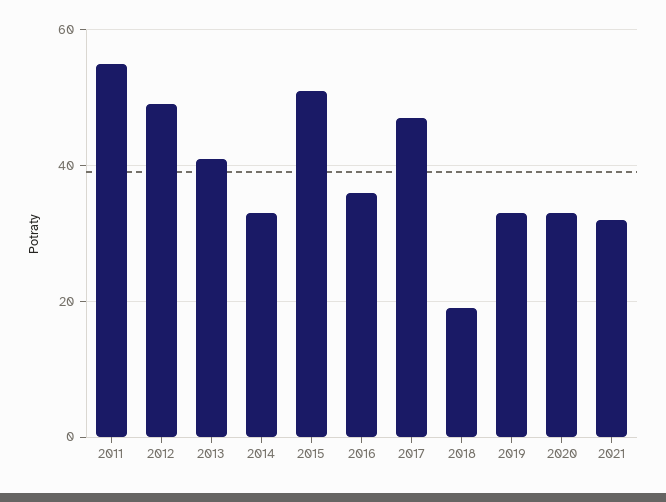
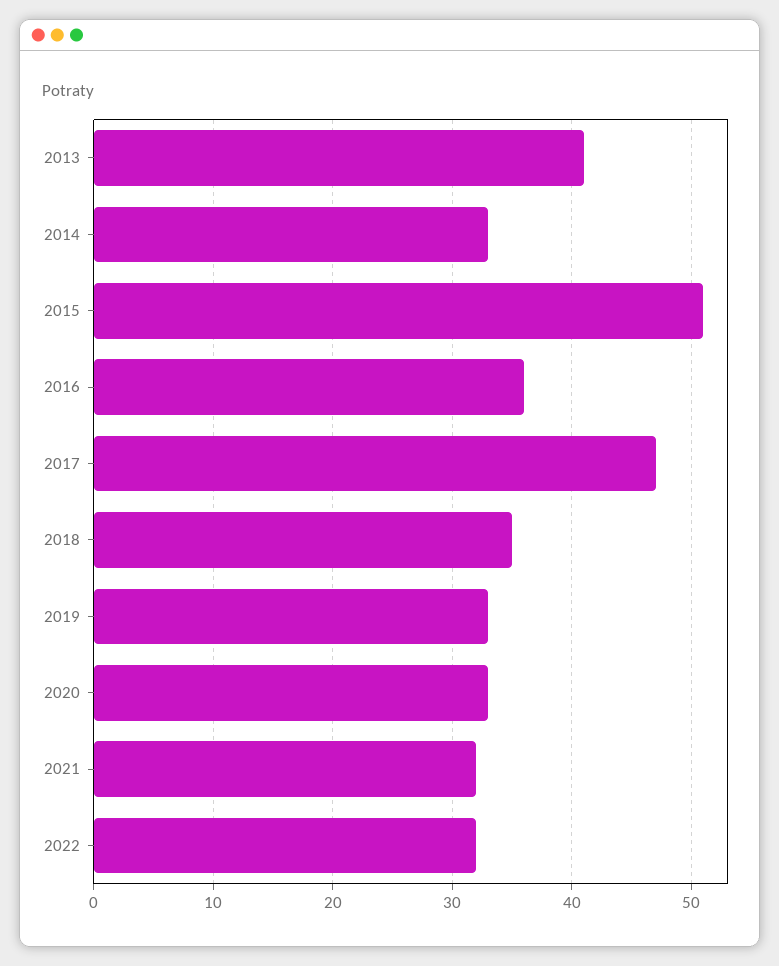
2011: 55 -> none
2012: 50 -> none
2018: 20 -> 35
2022: none -> 32

